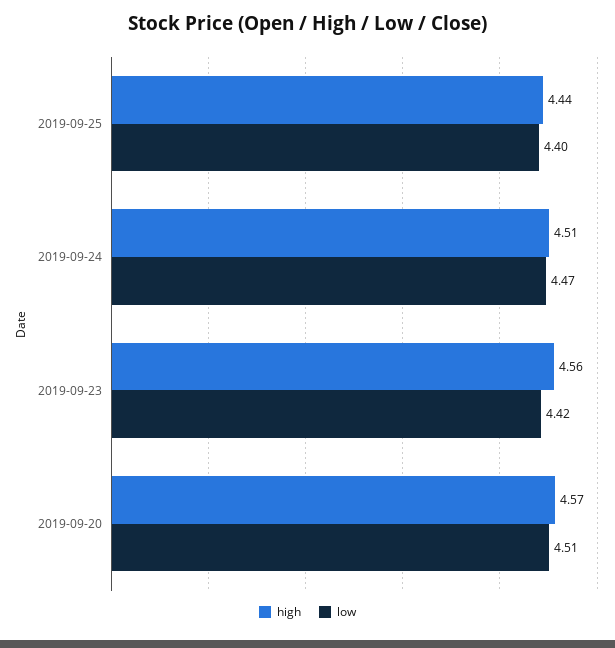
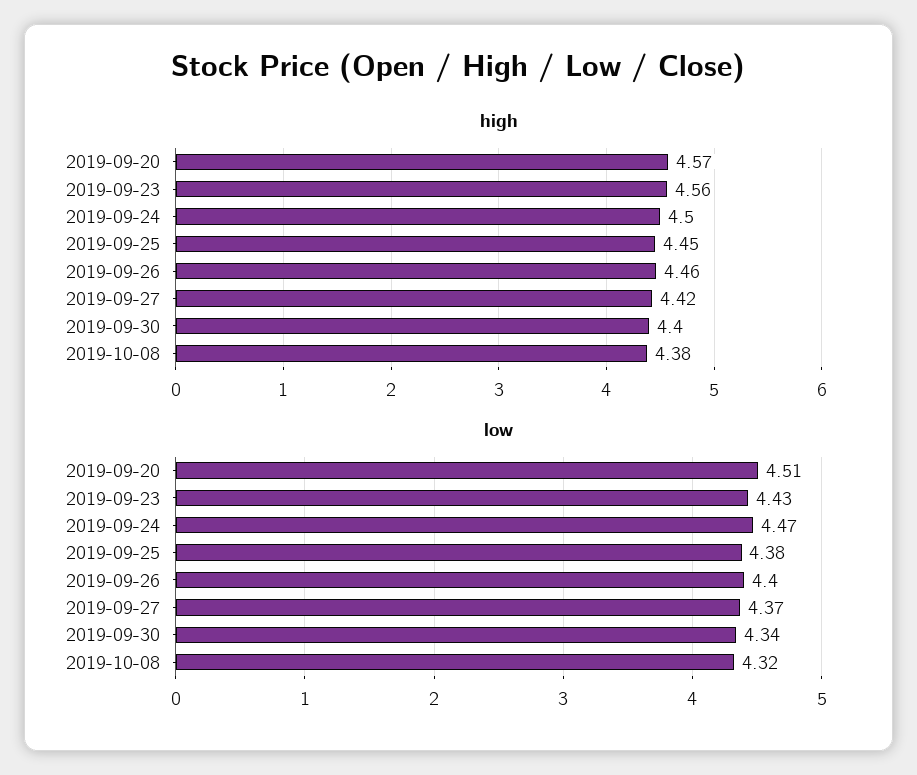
high, 2019-09-25: 4.44 -> 4.45
low, 2019-09-25: 4.4 -> 4.38
high, 2019-09-24: 4.51 -> 4.5
low, 2019-09-23: 4.42 -> 4.43
high, 2019-09-26: none -> 4.46
high, 2019-09-27: none -> 4.42
high, 2019-09-30: none -> 4.4
high, 2019-10-08: none -> 4.38
low, 2019-09-26: none -> 4.4
low, 2019-09-27: none -> 4.37
low, 2019-09-30: none -> 4.34
low, 2019-10-08: none -> 4.32

